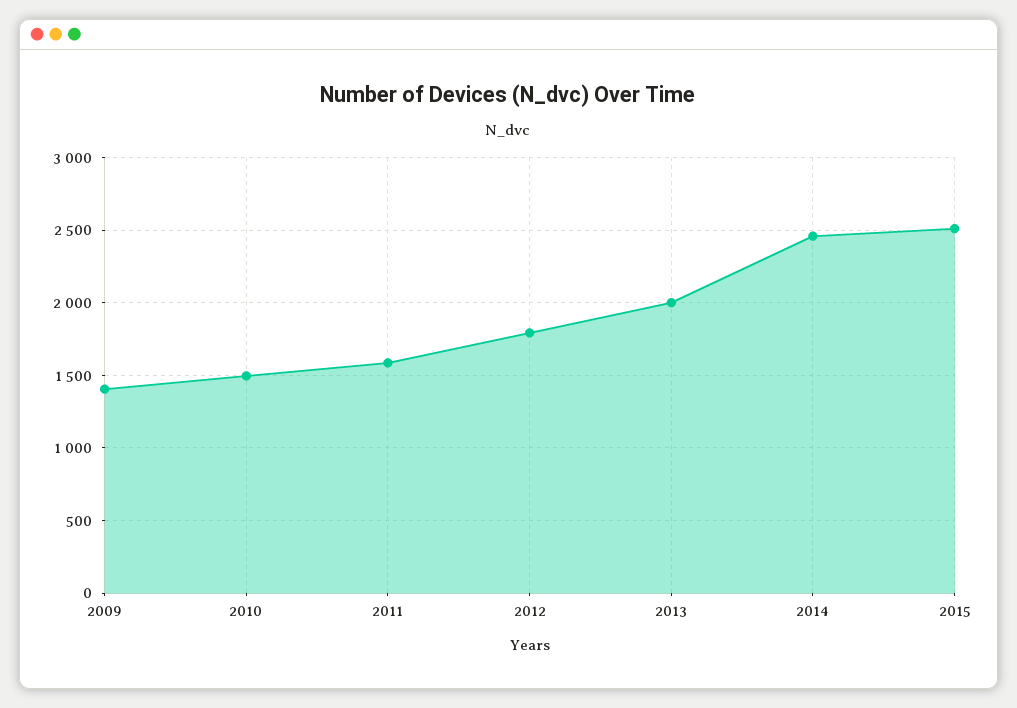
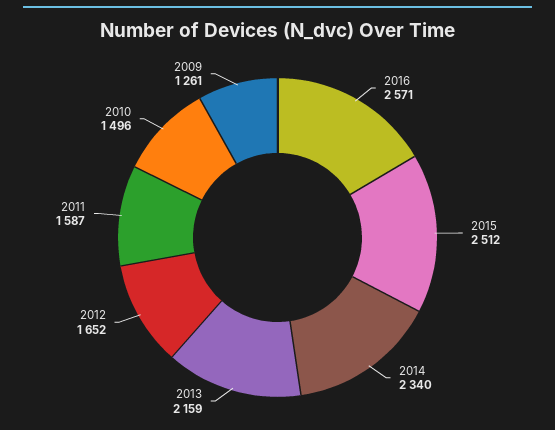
2009: 1400 -> 1261
2012: 1800 -> 1652
2013: 2000 -> 2159
2014: 2450 -> 2340
2016: none -> 2571

